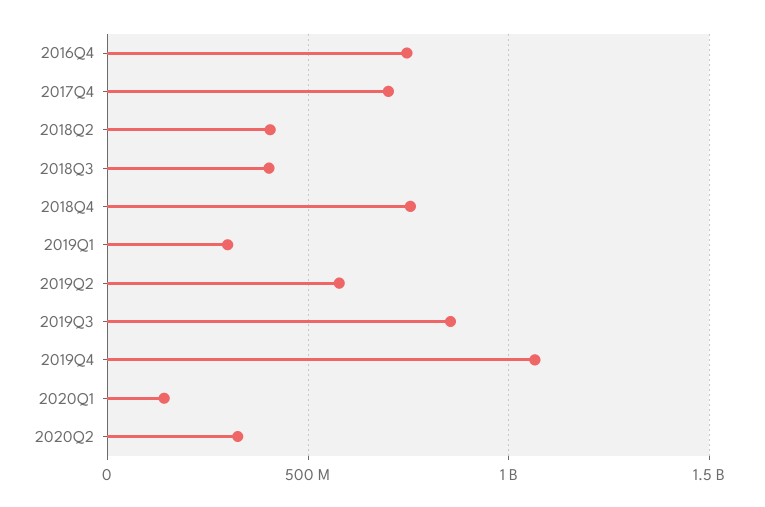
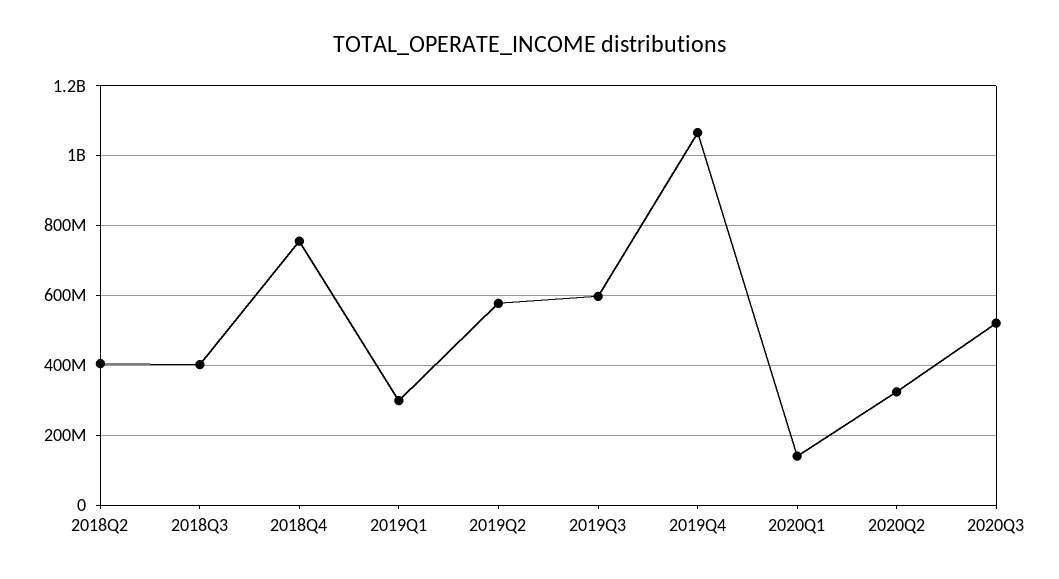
2016Q4: 750000000 -> none
2017Q4: 700000000 -> none
2019Q3: 850000000 -> 600000000
2020Q3: none -> 520000000

